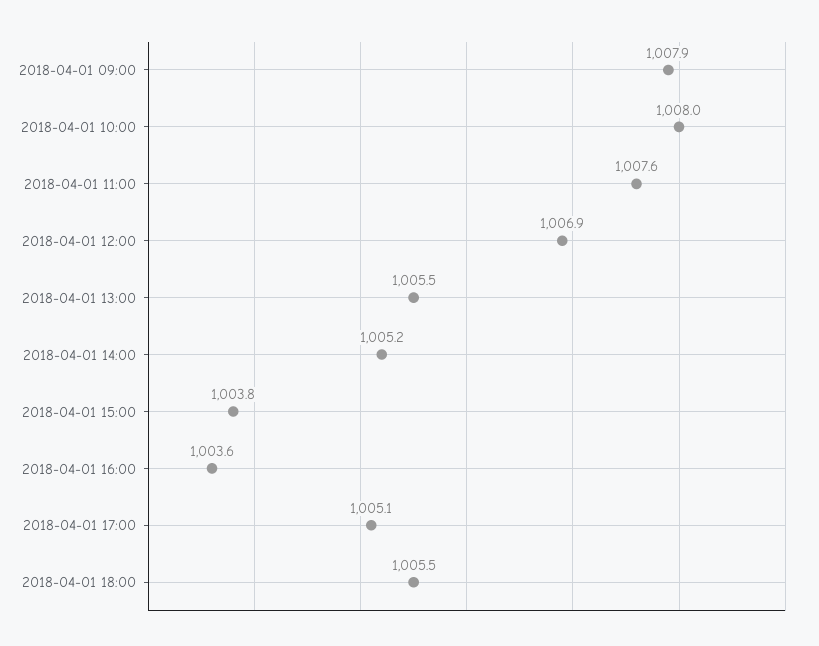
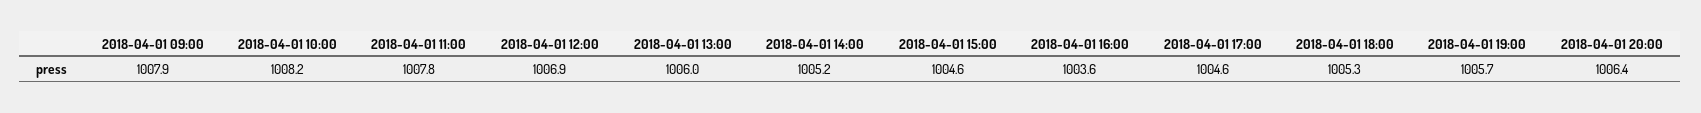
2018-04-01 10:00: 1008 -> 1008.2
2018-04-01 11:00: 1007.6 -> 1007.8
2018-04-01 13:00: 1005.5 -> 1006
2018-04-01 15:00: 1003.8 -> 1004.6
2018-04-01 17:00: 1005.1 -> 1004.6
2018-04-01 18:00: 1005.5 -> 1005.3
2018-04-01 19:00: none -> 1005.7
2018-04-01 20:00: none -> 1006.4

